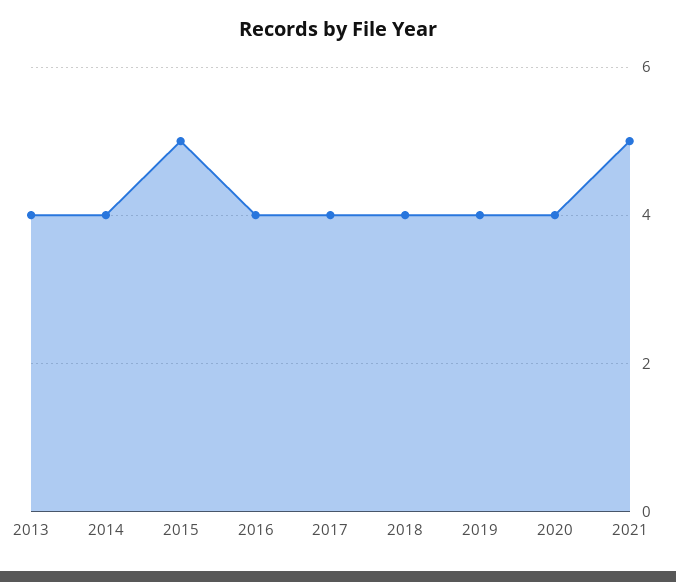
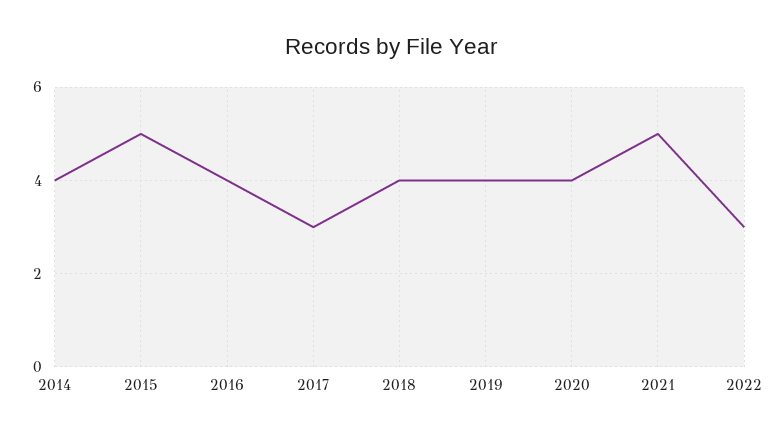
2013: 4 -> none
2017: 4 -> 3
2022: none -> 3

